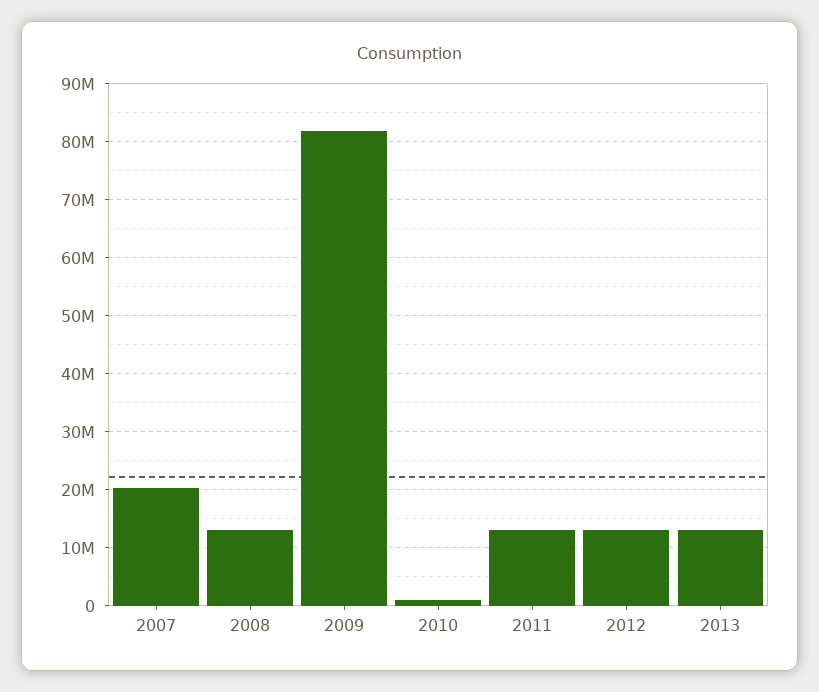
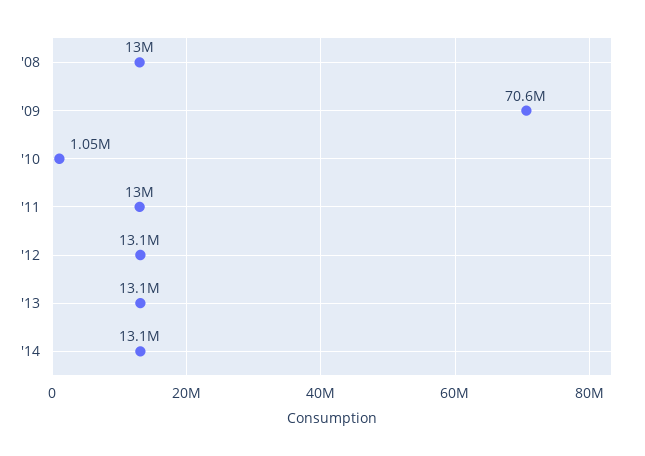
2007: 20000000 -> none
2009: 82000000 -> 70600000
'14: none -> 13100000

